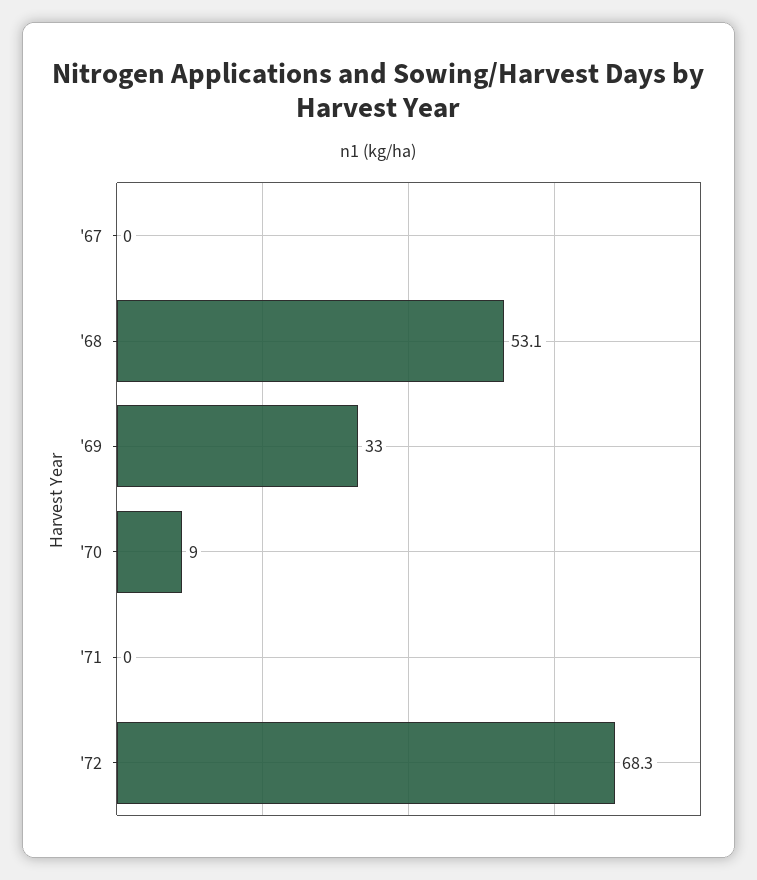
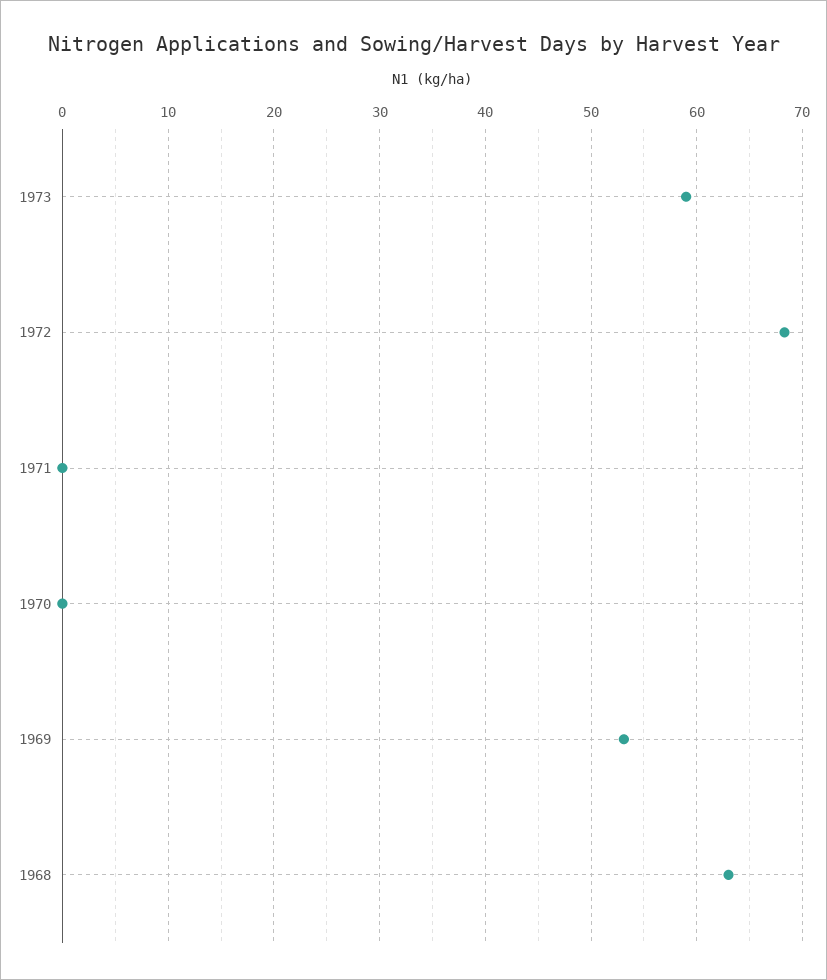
'67: 0 -> none
'68: 53.1 -> 63
'69: 33 -> 53
'70: 9 -> 0
1973: none -> 59

